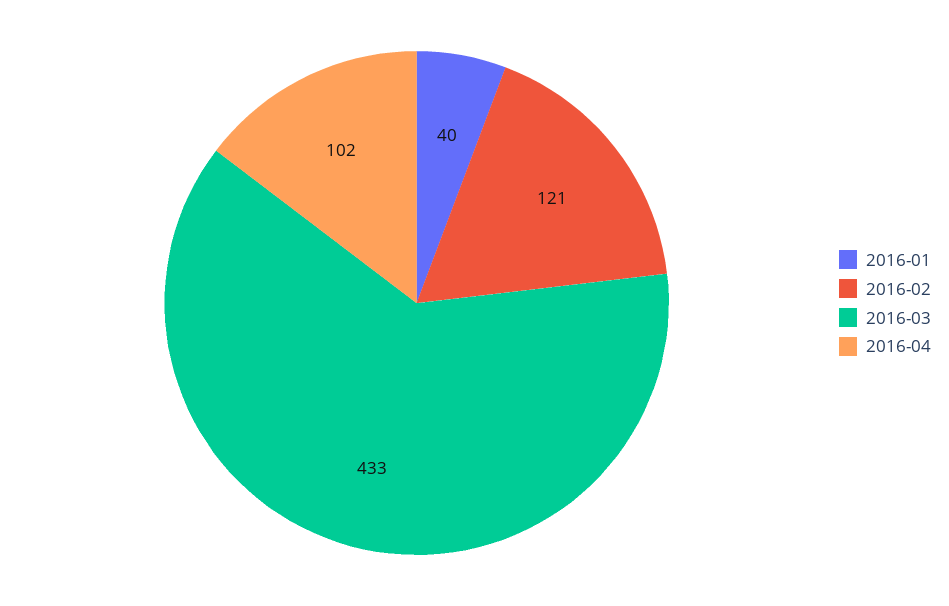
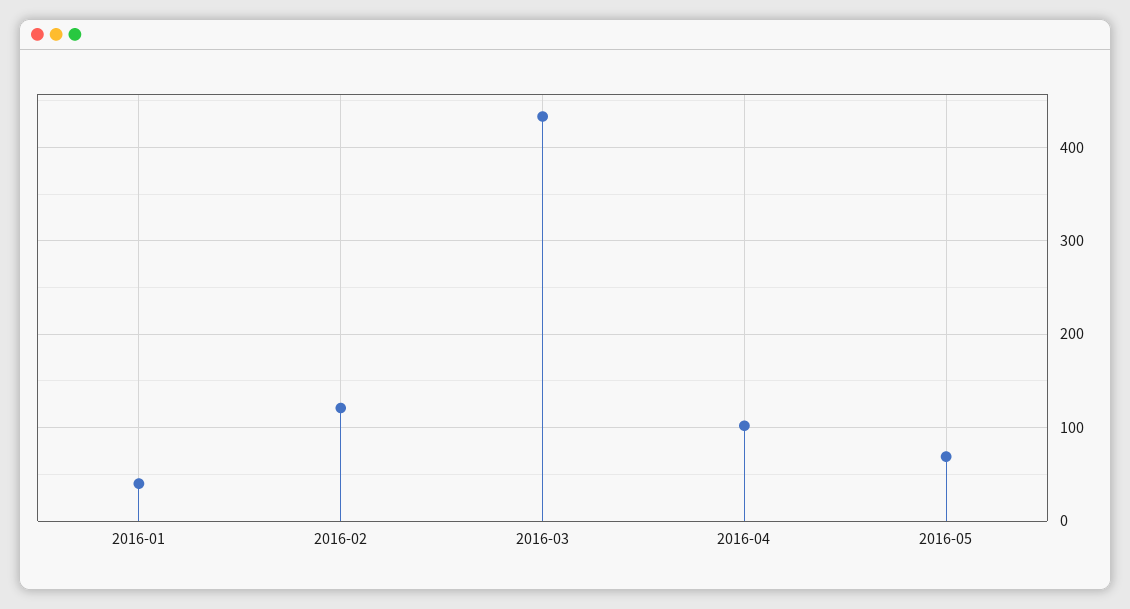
2016-05: none -> 70

